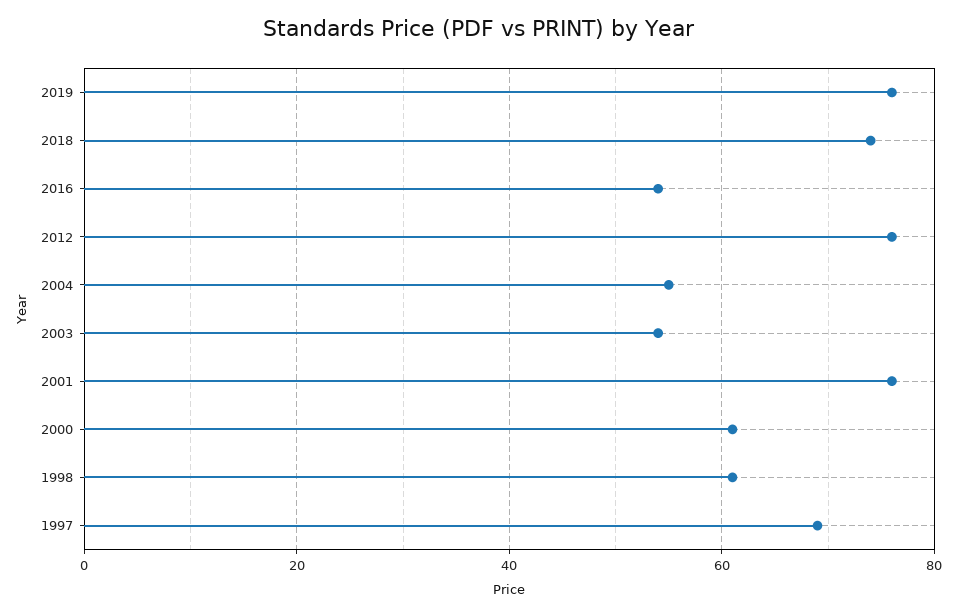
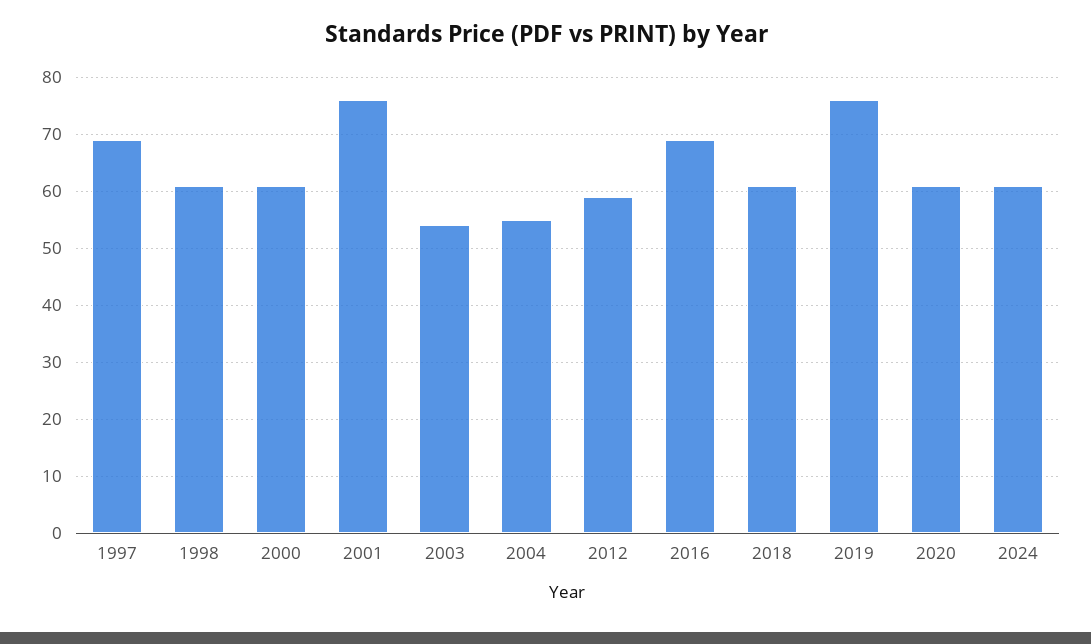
2018: 75 -> 60
2016: 55 -> 70
2012: 75 -> 60
2020: none -> 60
2024: none -> 60

